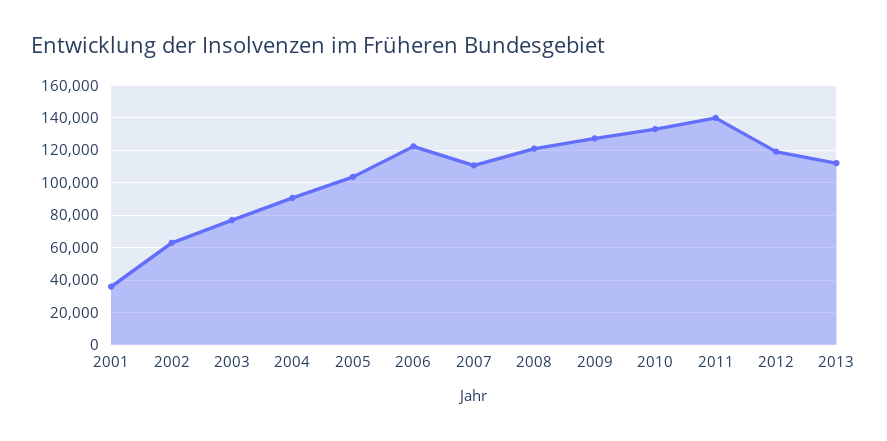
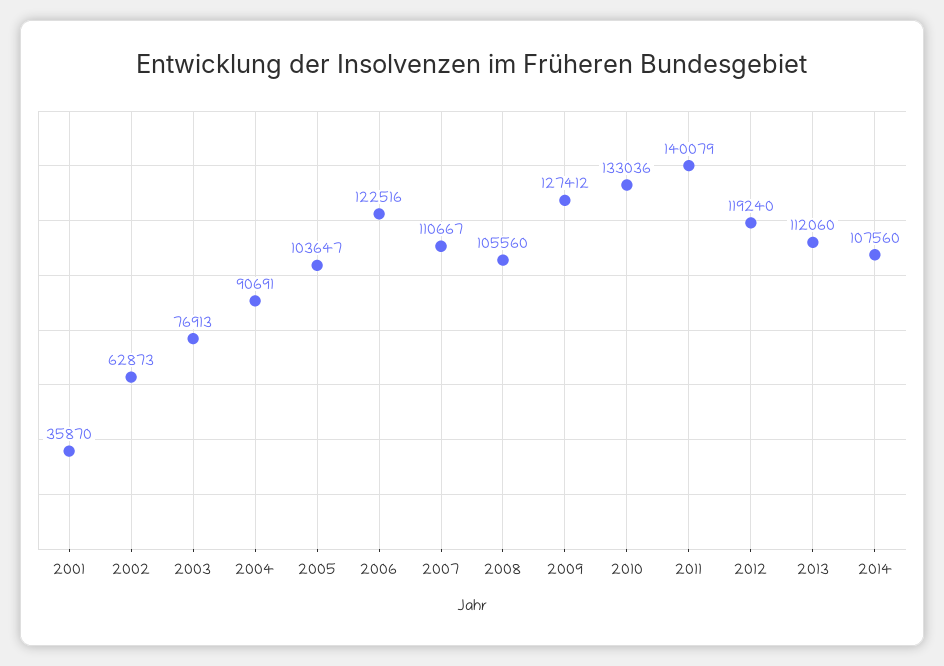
2008: 120000 -> 105560
2014: none -> 107560

